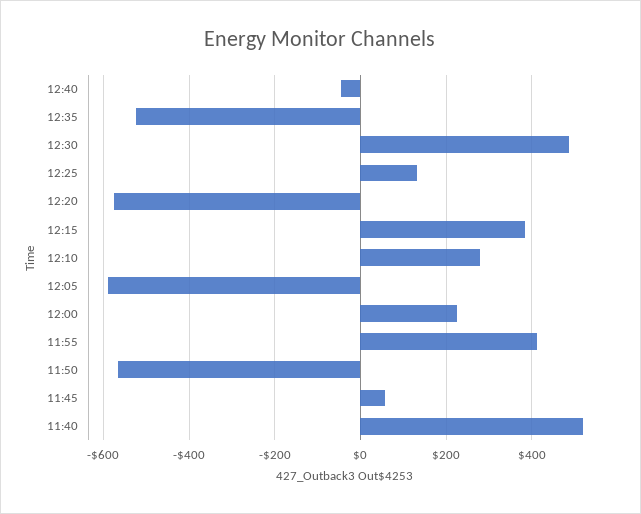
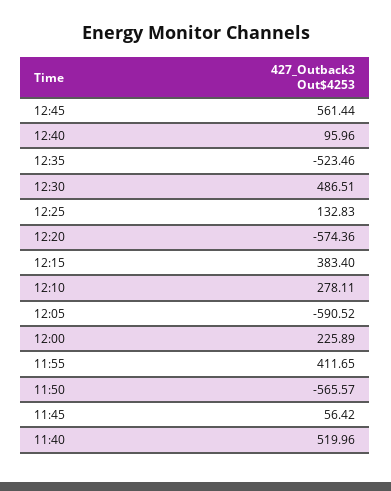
12:40: -40 -> 95.96
12:45: none -> 561.44

